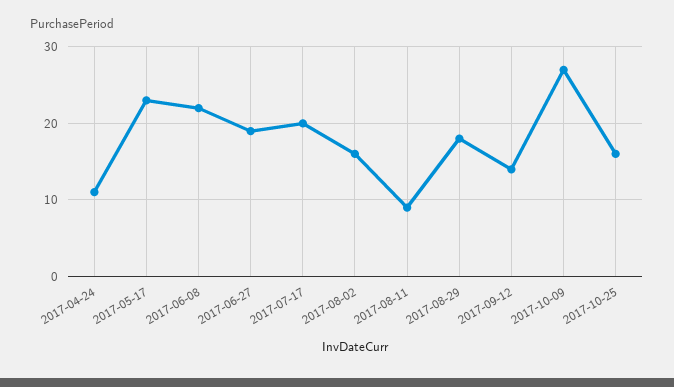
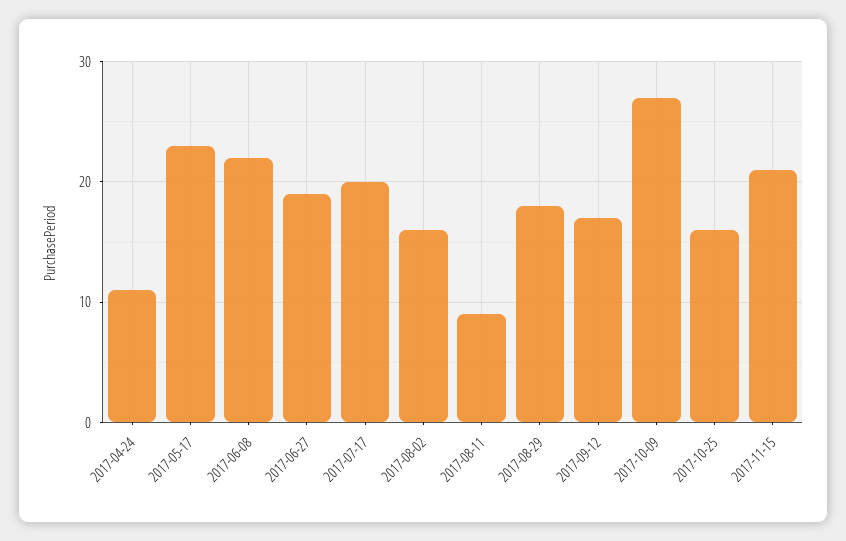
2017-09-12: 14 -> 17
2017-11-15: none -> 21

